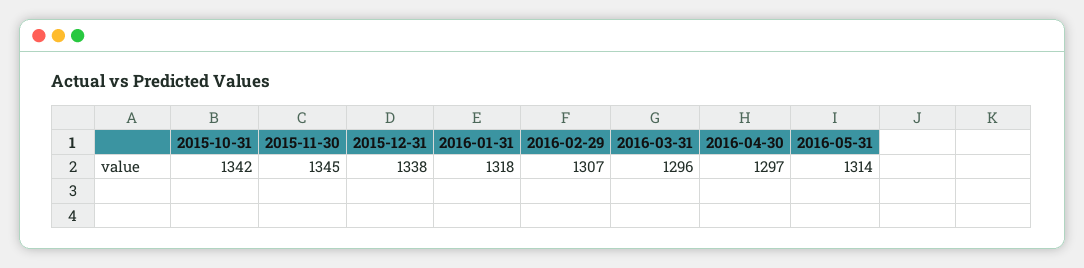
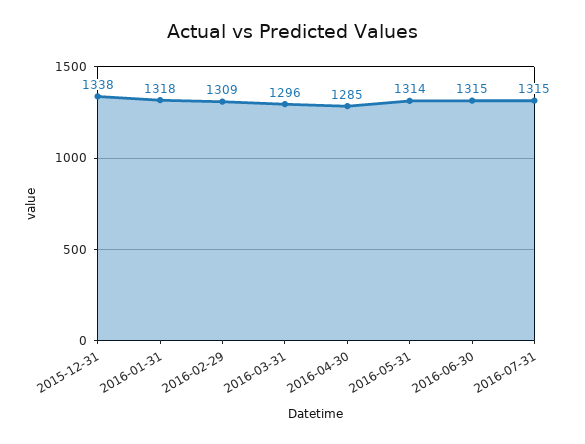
2015-10-31: 1342 -> none
2015-11-30: 1345 -> none
2016-02-29: 1307 -> 1309
2016-04-30: 1297 -> 1285
2016-06-30: none -> 1315
2016-07-31: none -> 1315

